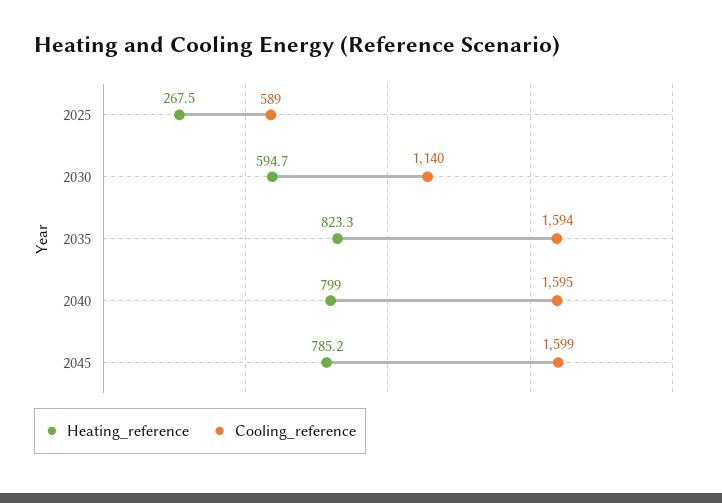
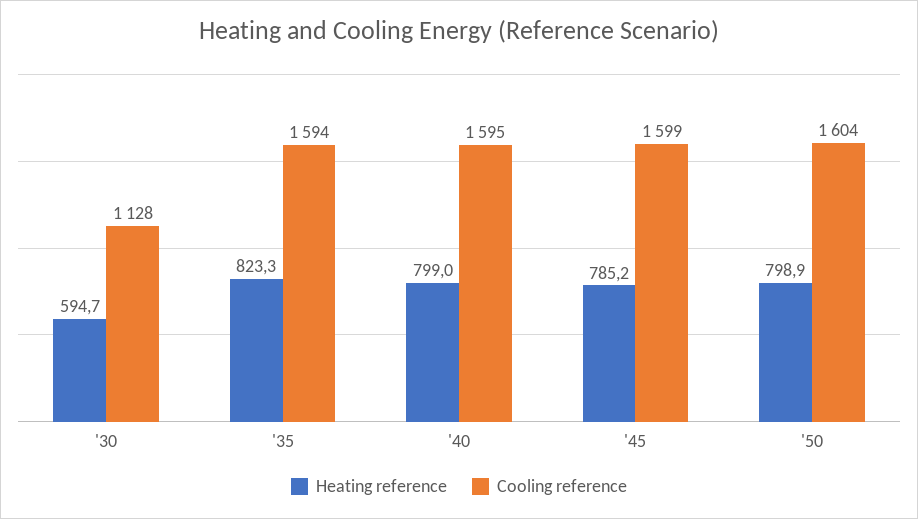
Heating_reference, 2025: 267.5 -> none
Cooling_reference, 2025: 589 -> none
Cooling_reference, 2030: 1140 -> 1128
Heating_reference, '50: none -> 798.9
Cooling_reference, '50: none -> 1604

